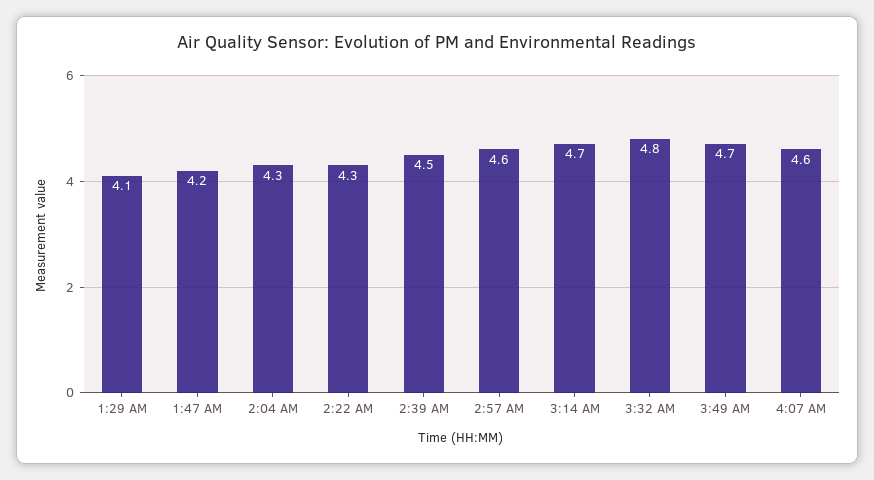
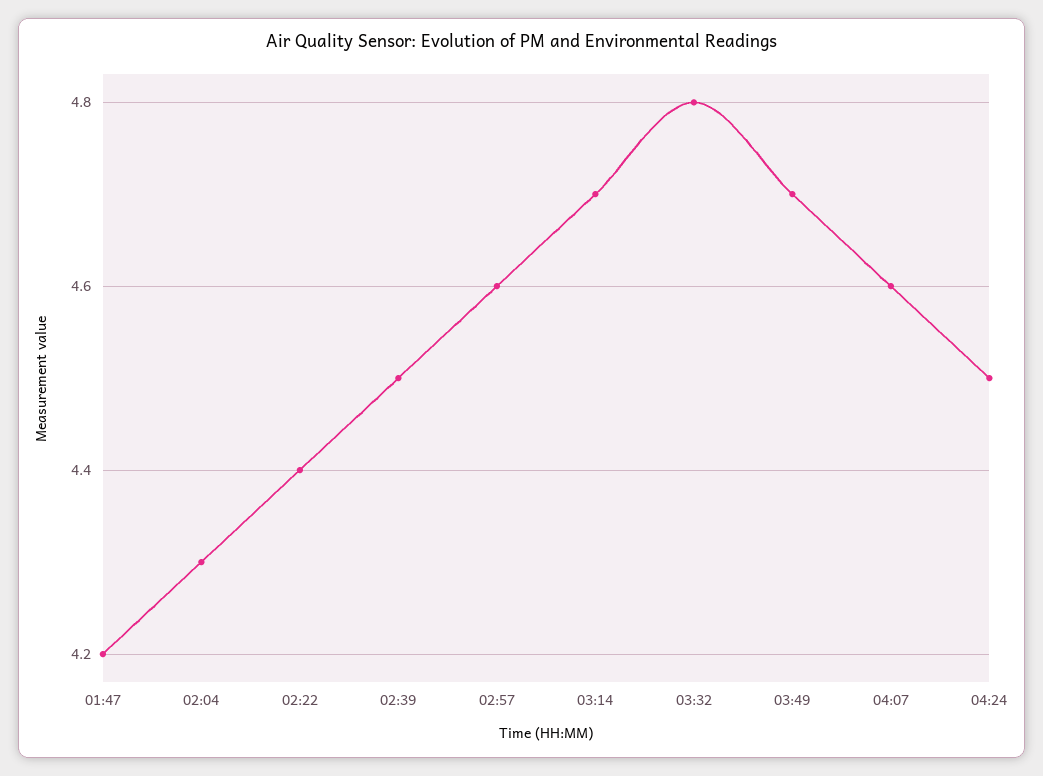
1:29 AM: 4.1 -> none
2:22 AM: 4.3 -> 4.4
04:24: none -> 4.5

